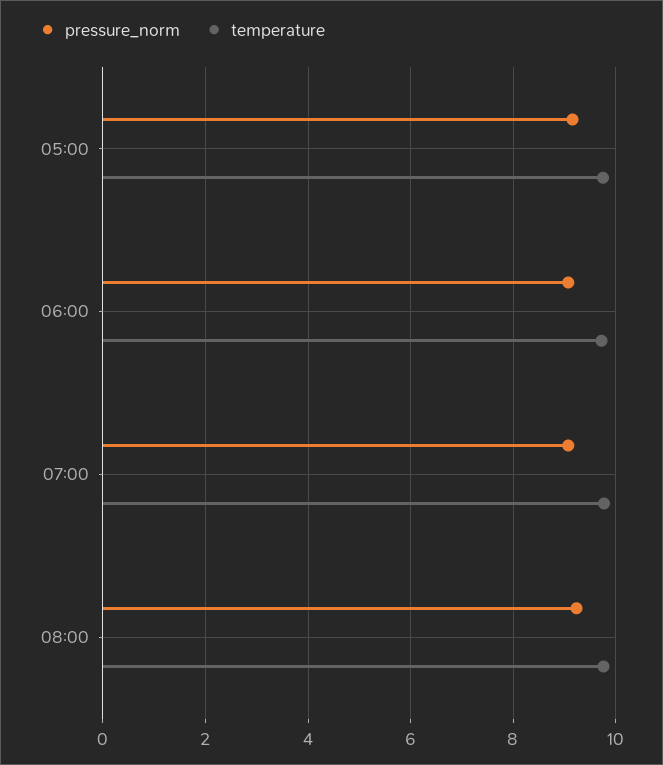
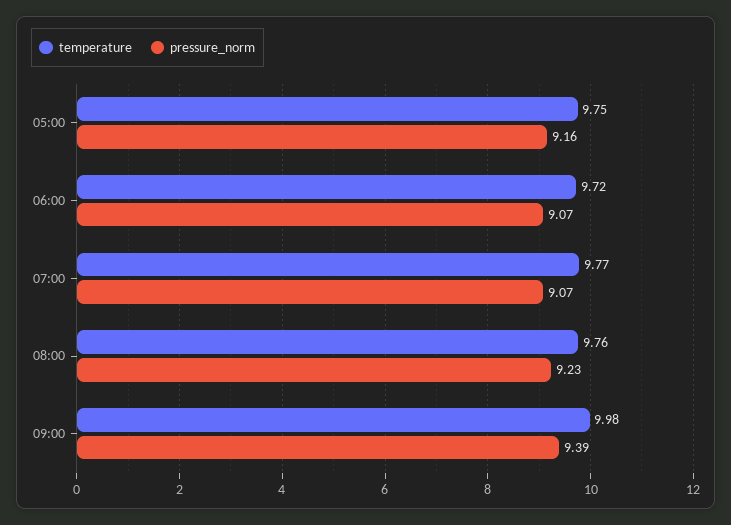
temperature, 09:00: none -> 9.98
pressure_norm, 09:00: none -> 9.39

